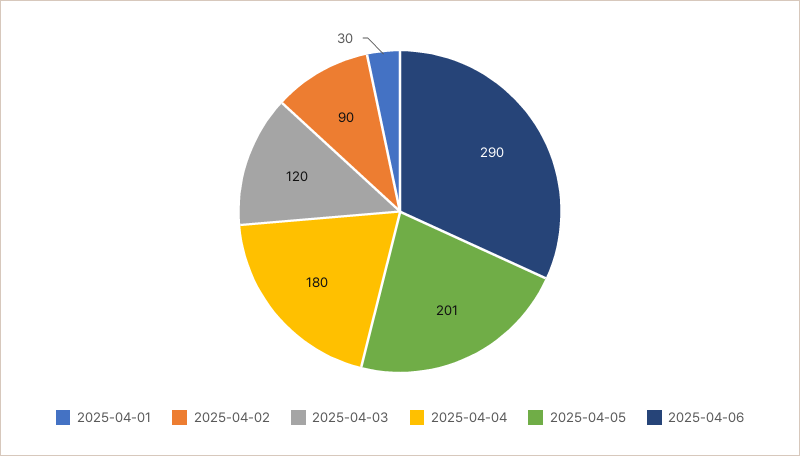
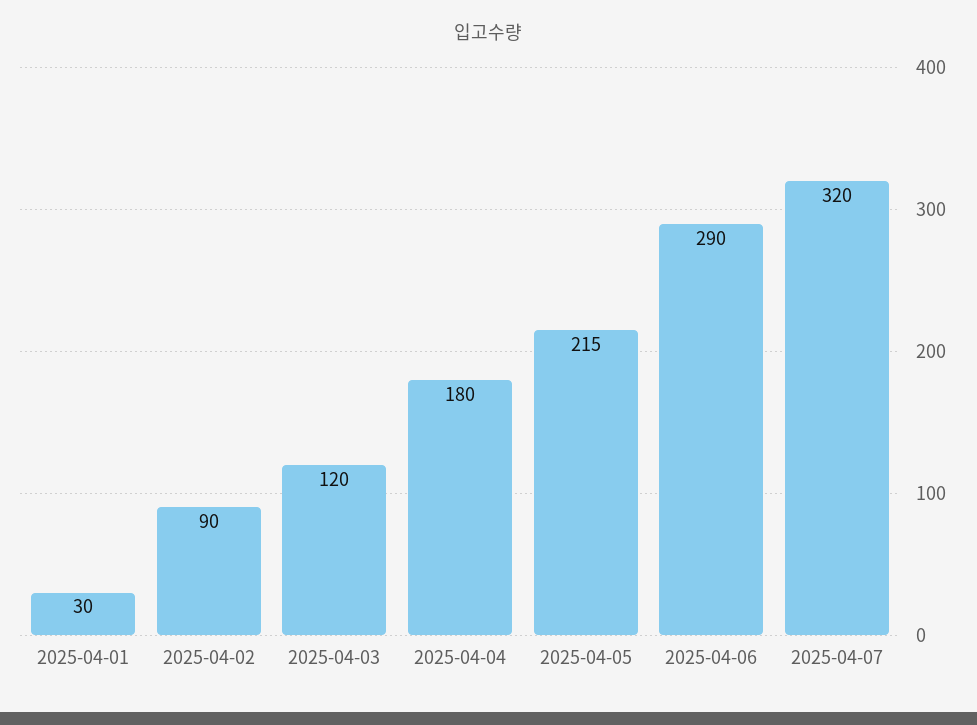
2025-04-05: 201 -> 215
2025-04-07: none -> 320

